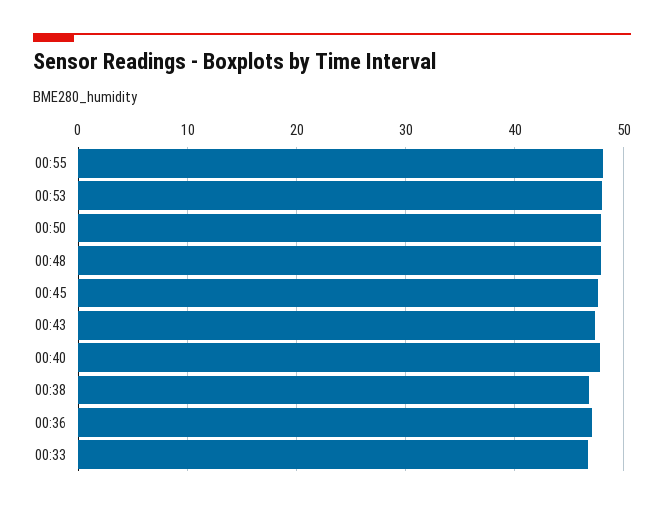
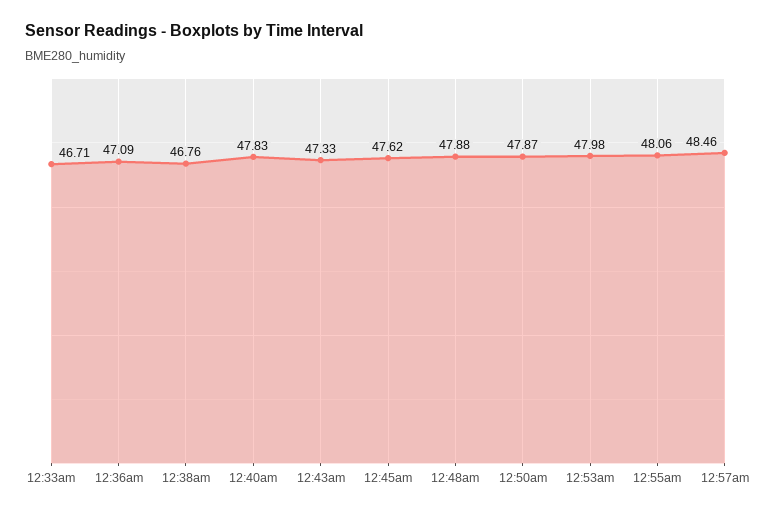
12:57am: none -> 48.46

